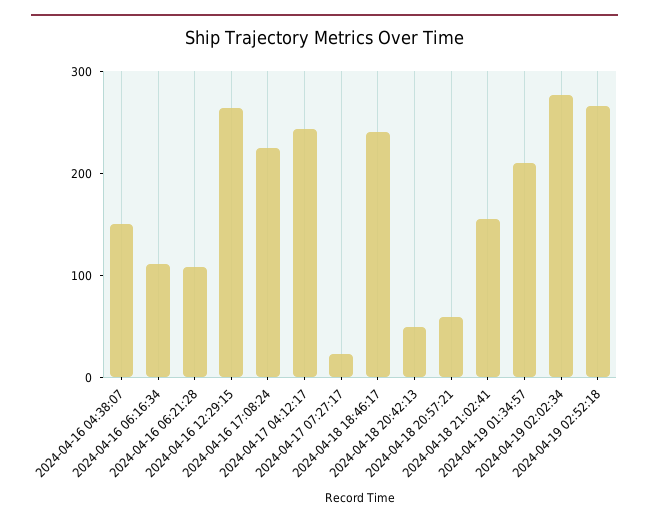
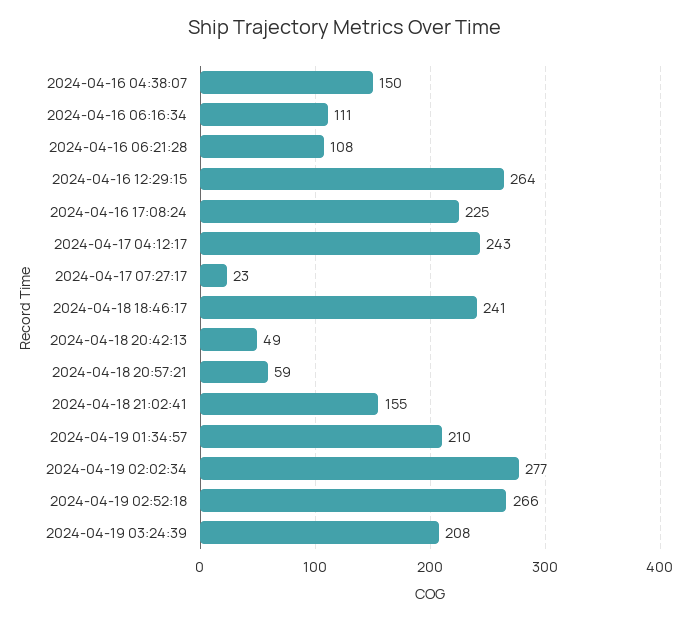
2024-04-19 03:24:39: none -> 208

